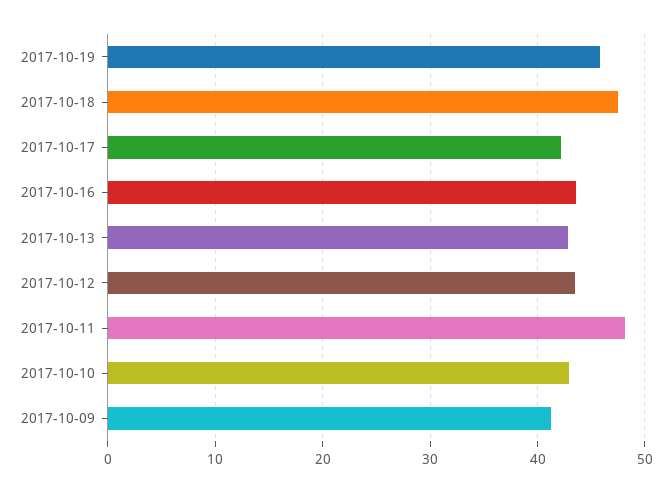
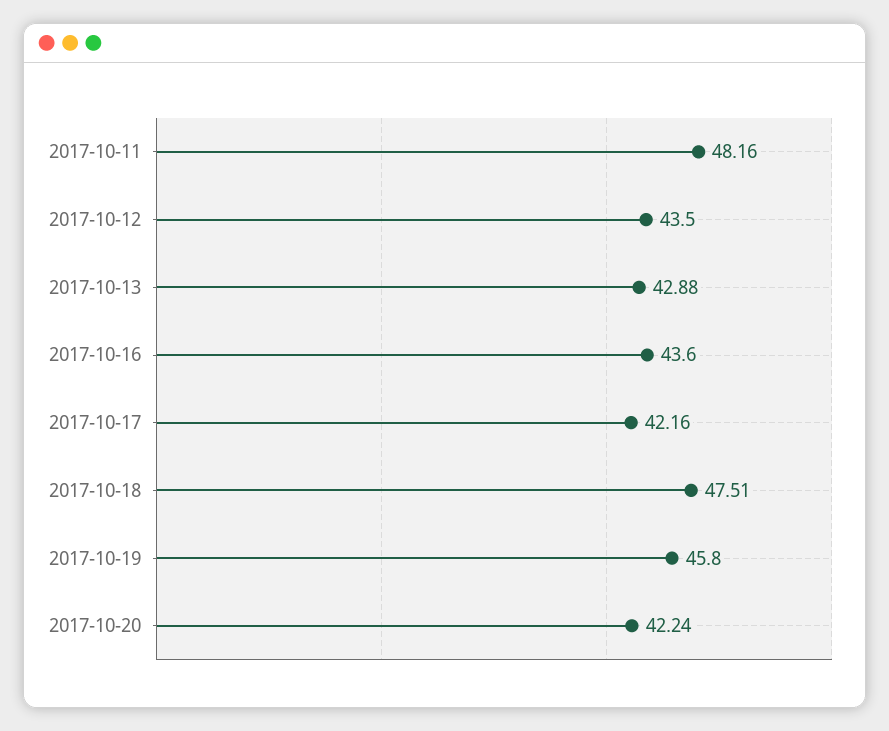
2017-10-10: 43 -> none
2017-10-09: 41 -> none
2017-10-20: none -> 42.24

